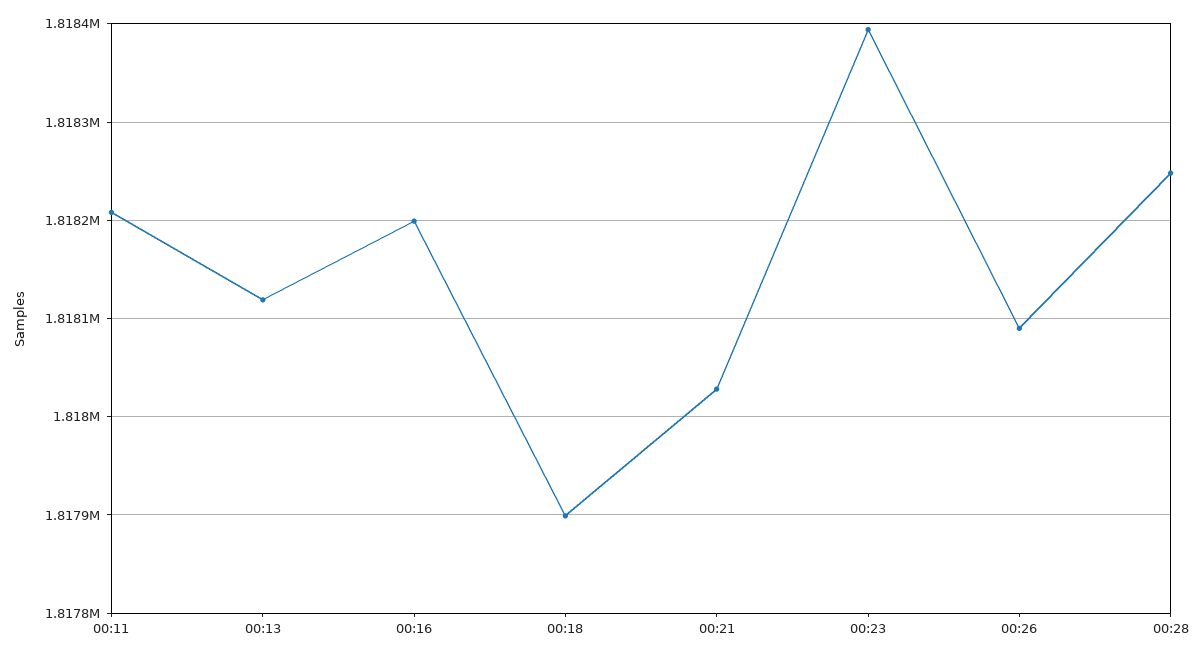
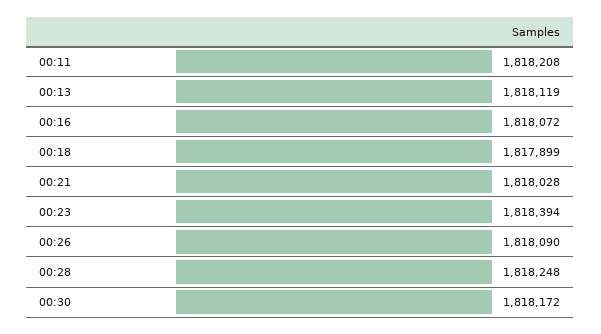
00:16: 1818200 -> 1818072
00:30: none -> 1818172

